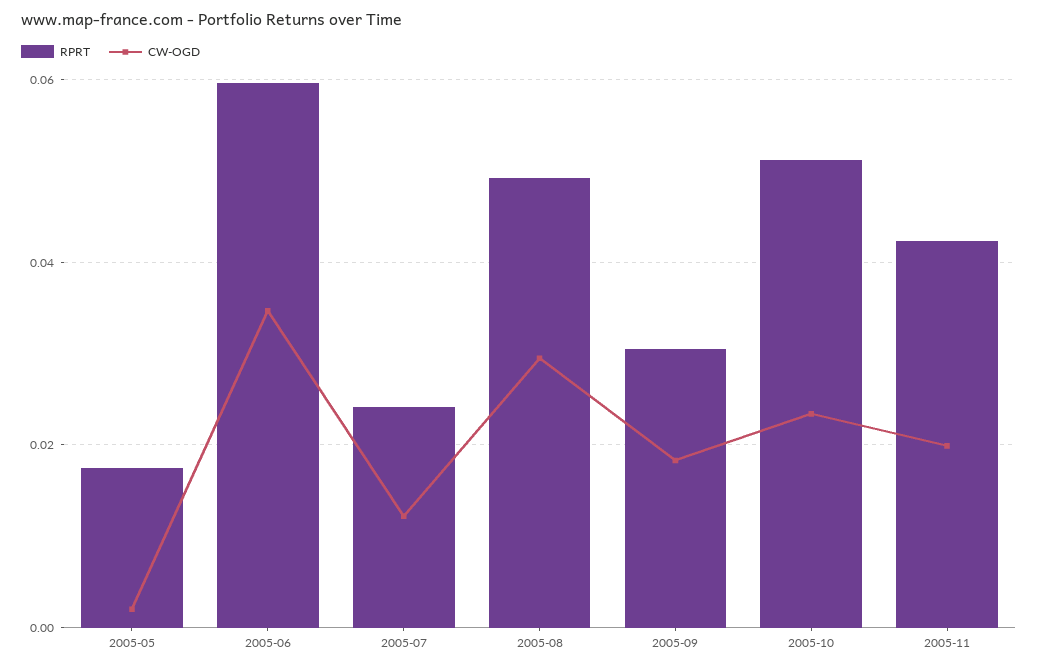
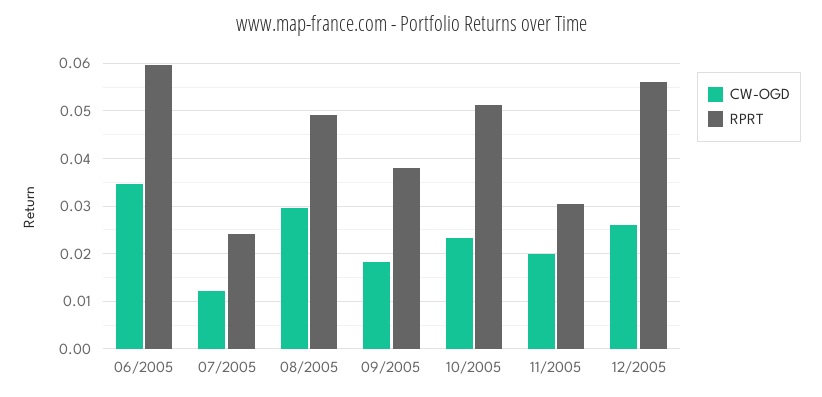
RPRT, 2005-05: 0.018 -> none
CW-OGD, 2005-05: 0.002 -> none
RPRT, 2005-09: 0.03 -> 0.038
RPRT, 2005-11: 0.042 -> 0.03
CW-OGD, 12/2005: none -> 0.026
RPRT, 12/2005: none -> 0.056

